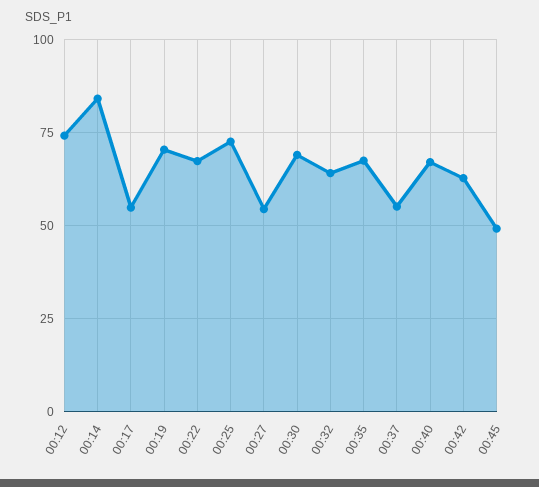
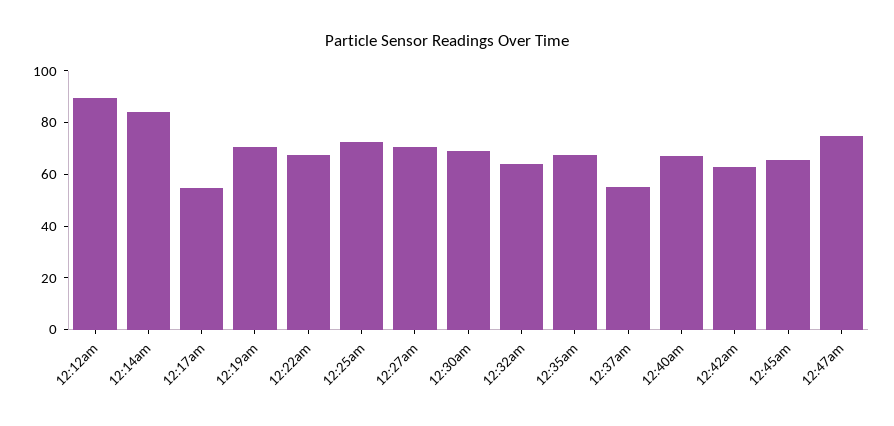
00:12: 75 -> 90
00:27: 55 -> 70
00:45: 50 -> 65
12:47am: none -> 75

